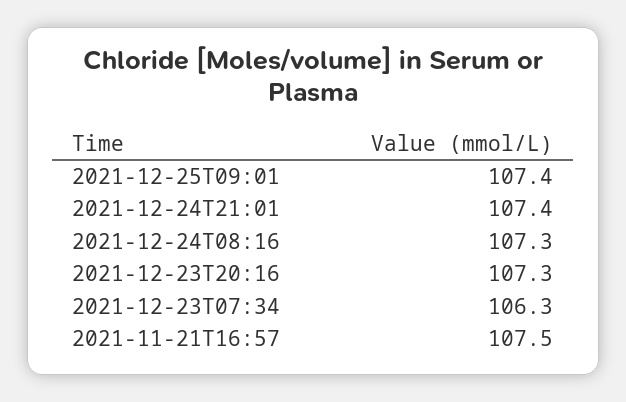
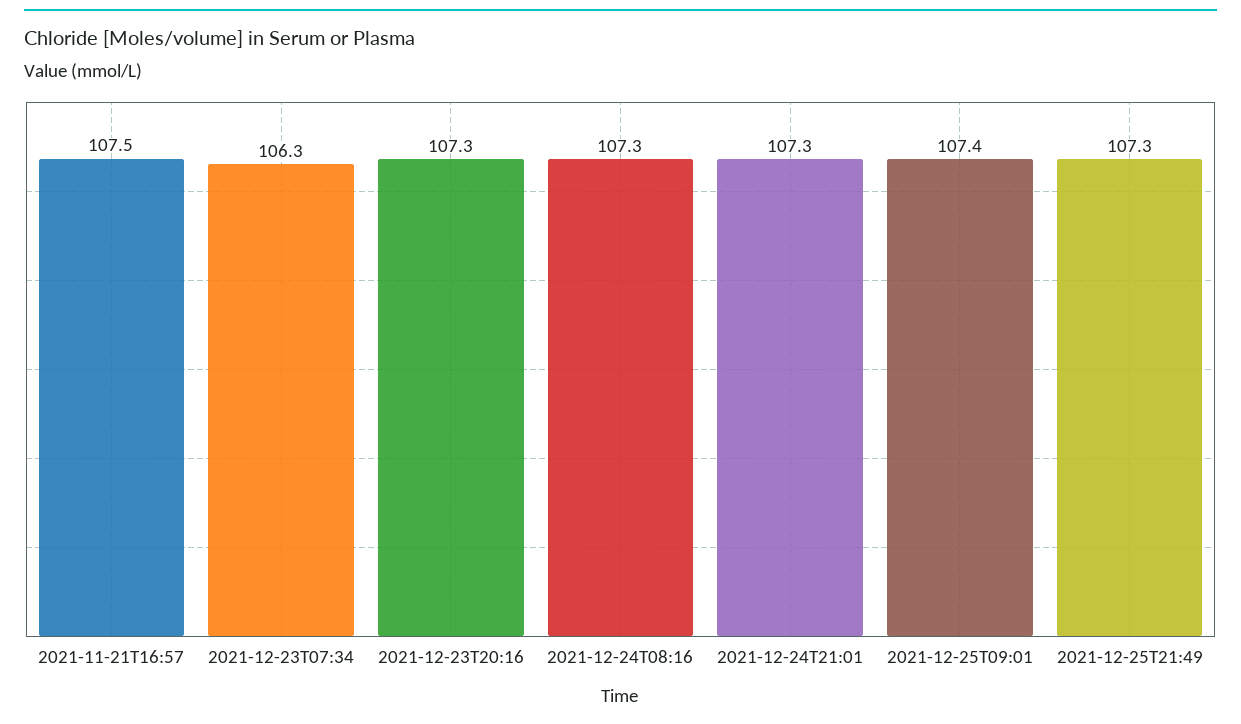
2021-12-24T21:01: 107.4 -> 107.3
2021-12-25T21:49: none -> 107.3

